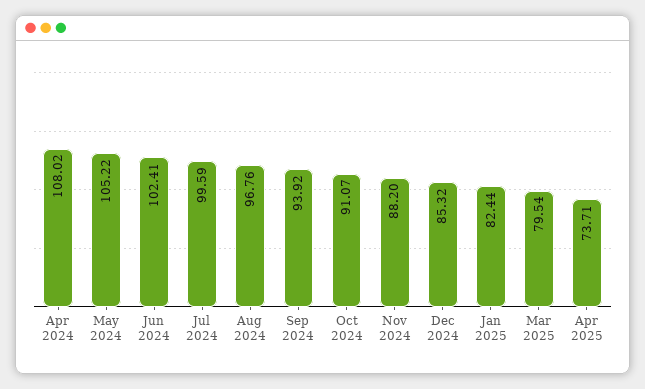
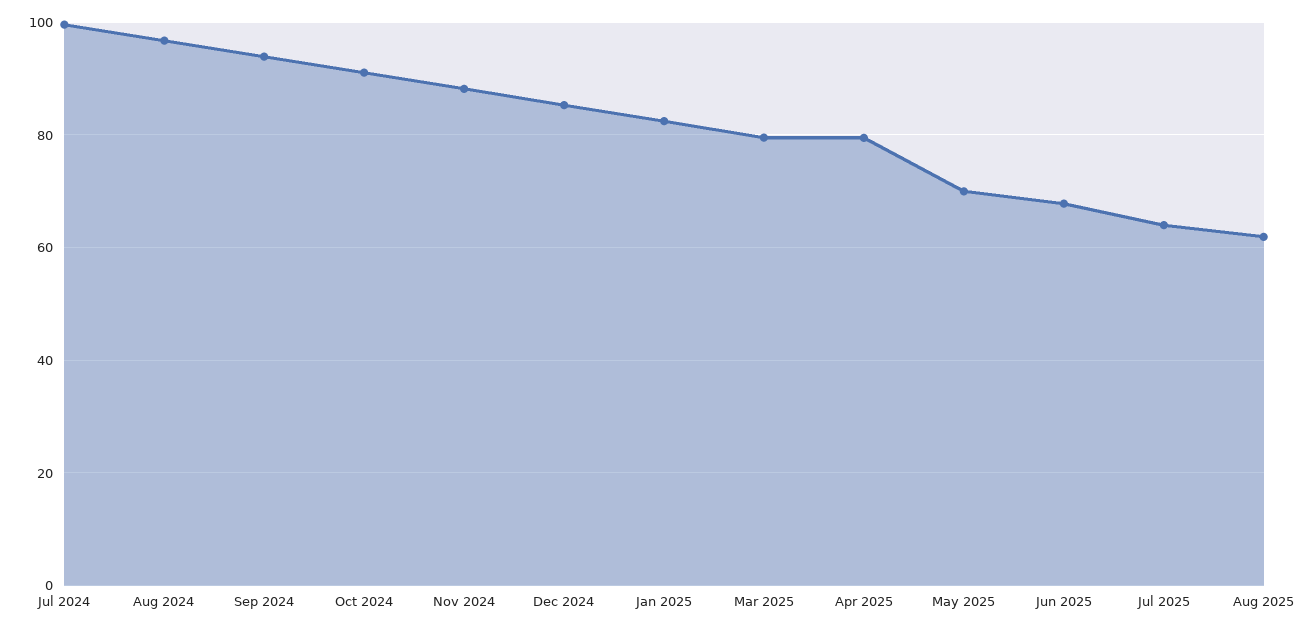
Apr 2024: 108.02 -> none
May 2024: 105.22 -> none
Jun 2024: 102.41 -> none
Apr 2025: 73.71 -> 80
May 2025: none -> 70
Jun 2025: none -> 68
Jul 2025: none -> 64
Aug 2025: none -> 62

